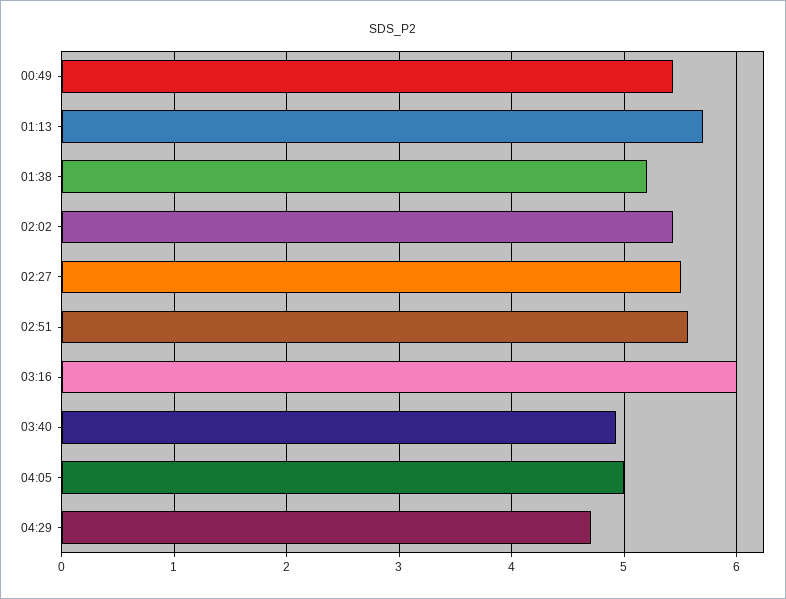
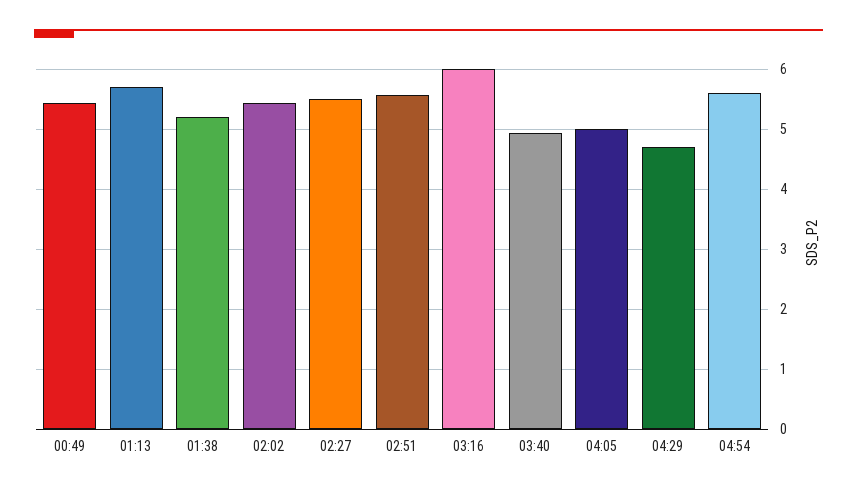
04:54: none -> 5.6

